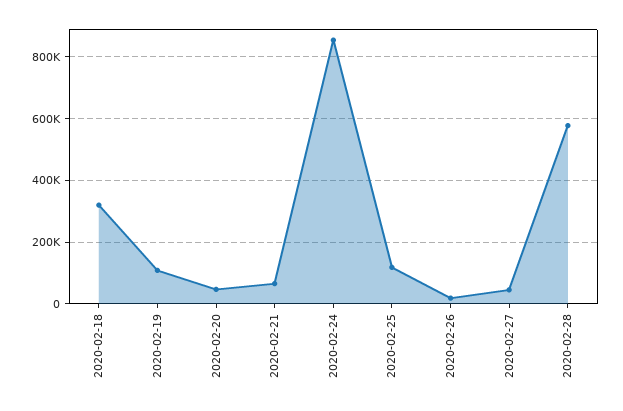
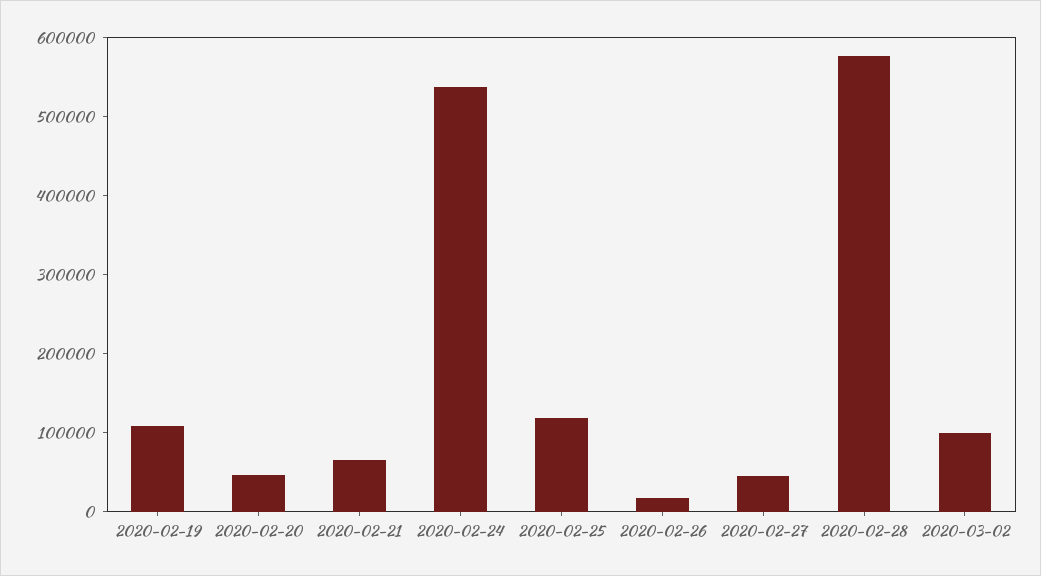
2020-02-18: 320000 -> none
2020-02-24: 860000 -> 540000
2020-03-02: none -> 100000

